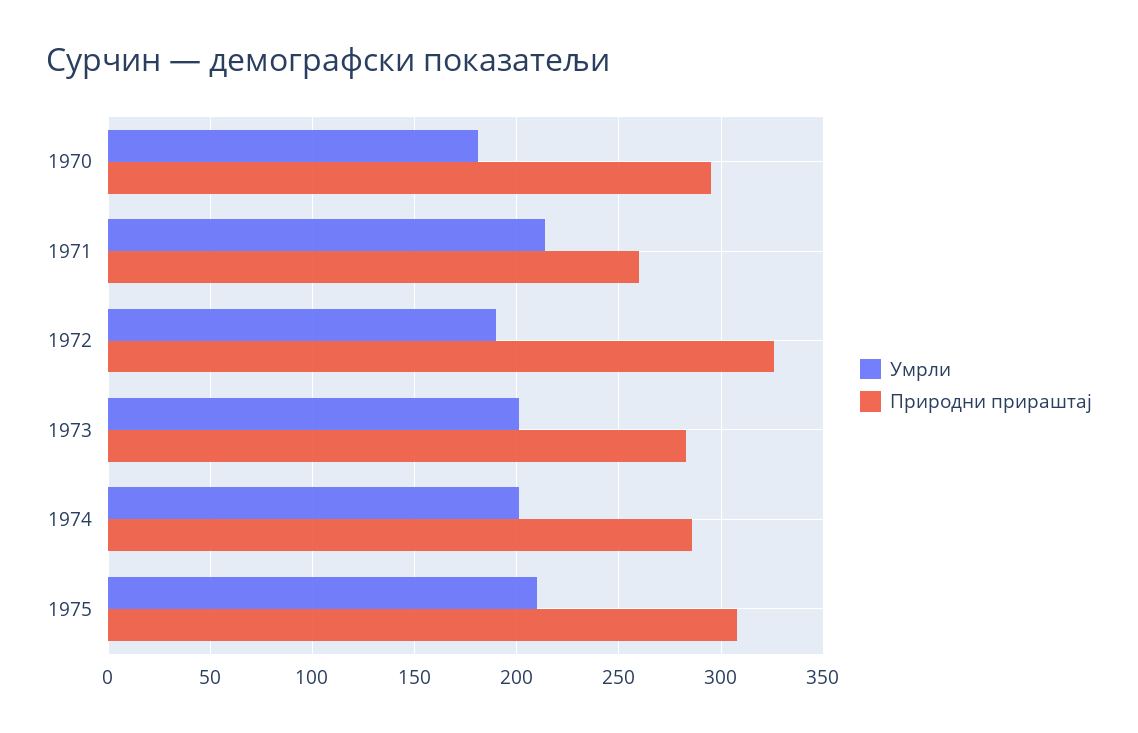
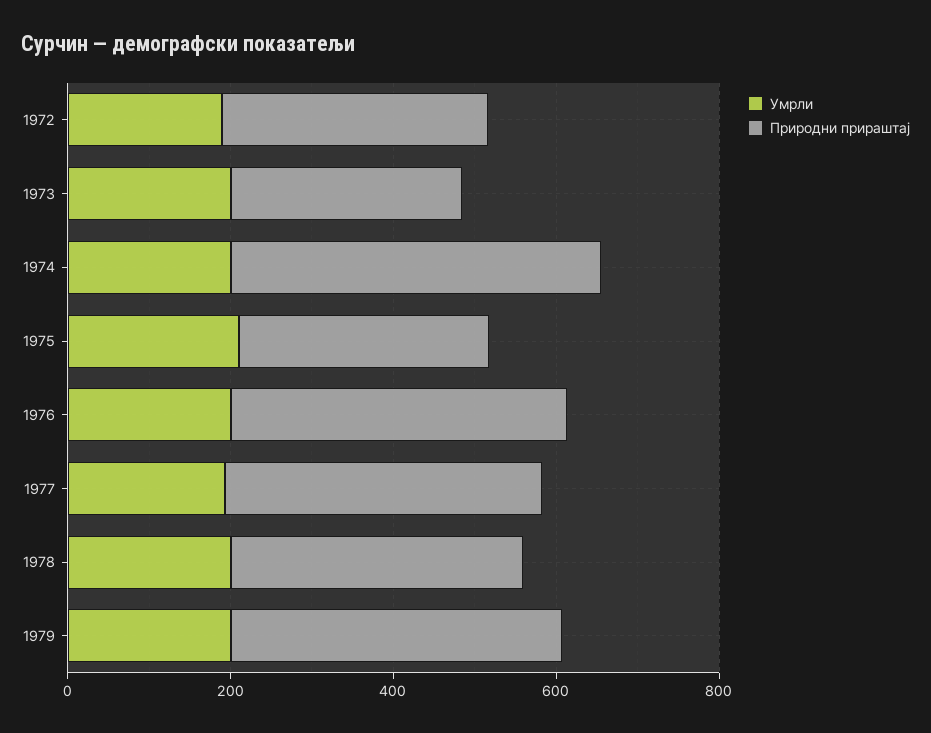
Умрли, 1970: 180 -> none
Природни прираштај, 1970: 295 -> none
Умрли, 1971: 215 -> none
Природни прираштај, 1971: 260 -> none
Природни прираштај, 1974: 285 -> 450
Умрли, 1976: none -> 200
Природни прираштај, 1976: none -> 400
Умрли, 1977: none -> 200
Природни прираштај, 1977: none -> 400
Умрли, 1978: none -> 200
Природни прираштај, 1978: none -> 350
Умрли, 1979: none -> 200
Природни прираштај, 1979: none -> 400

